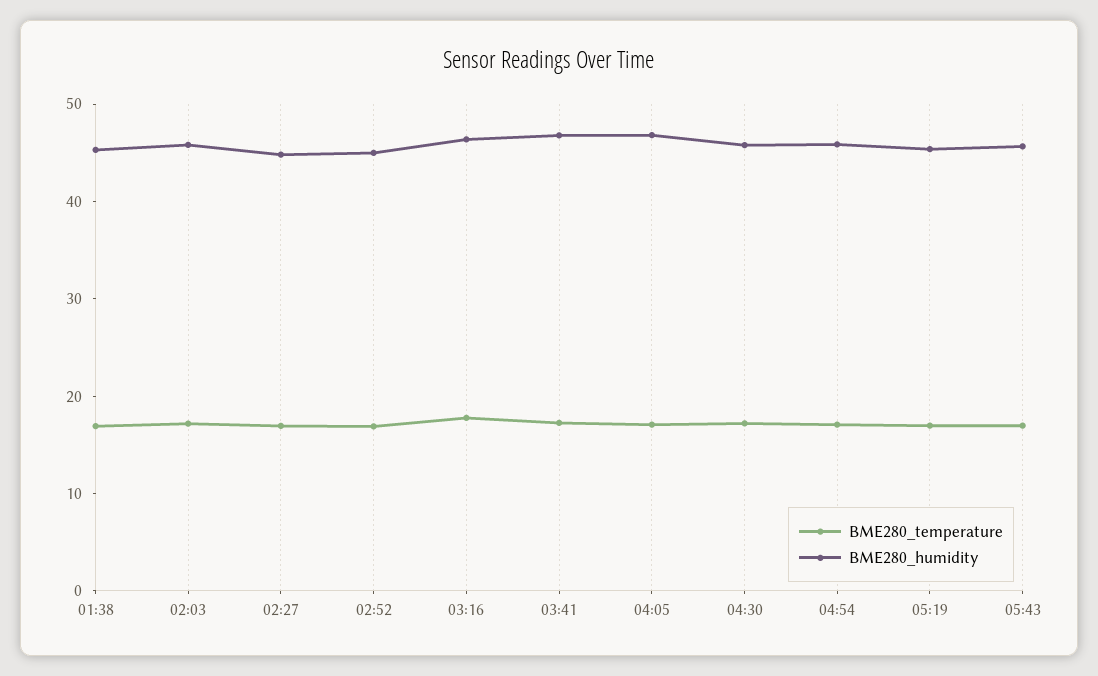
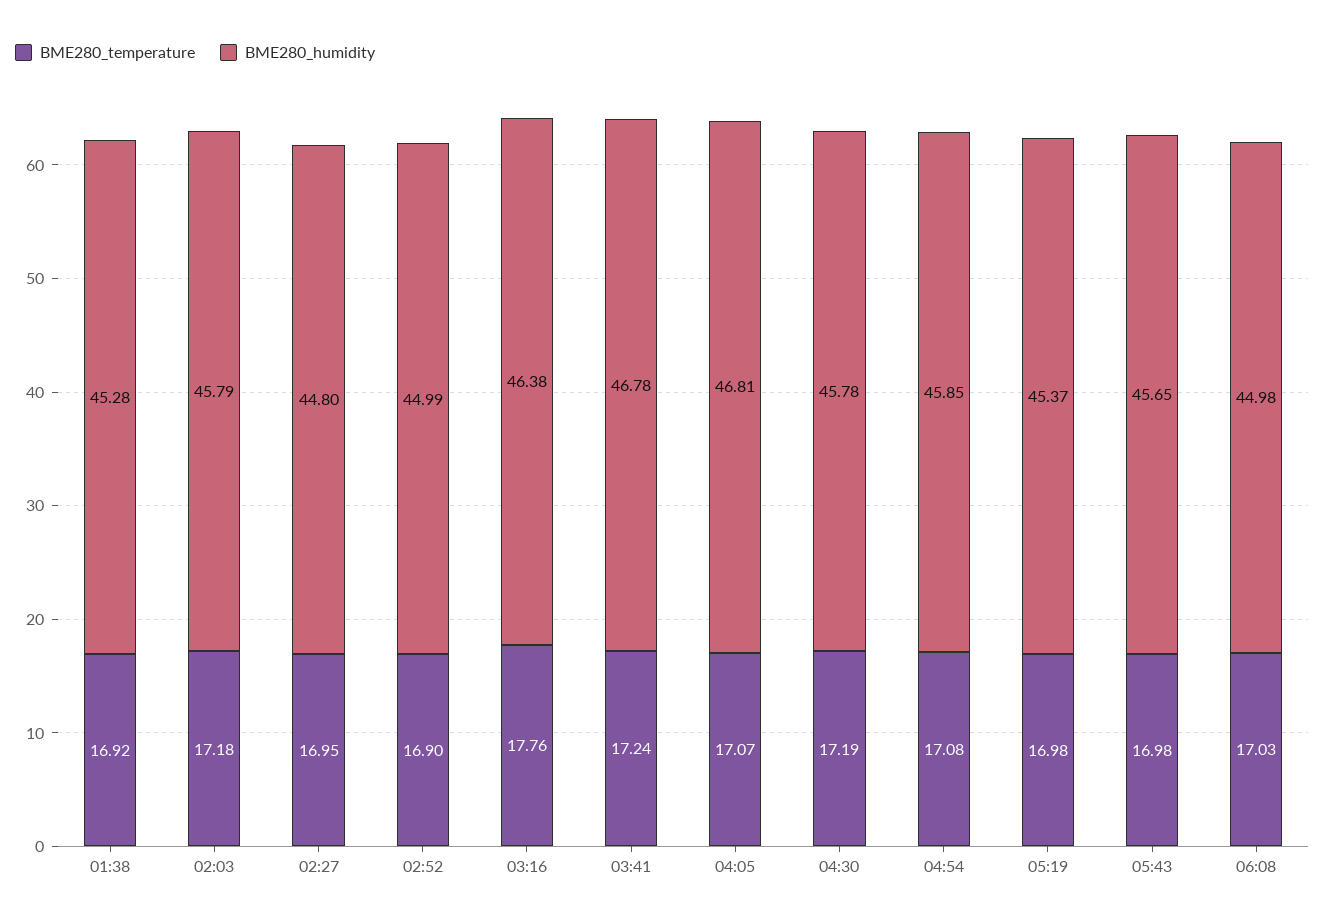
BME280_temperature, 06:08: none -> 17.03
BME280_humidity, 06:08: none -> 44.98

